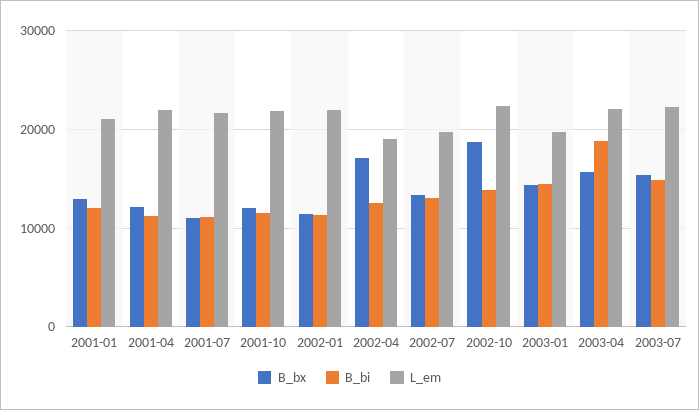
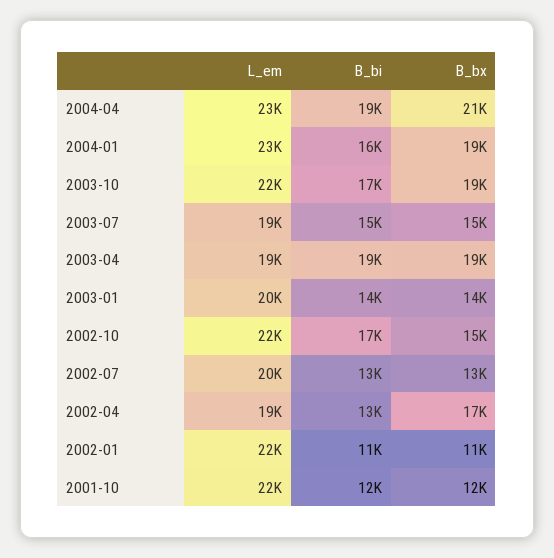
B_bx, 2001-01: 13000 -> none
B_bi, 2001-01: 12000 -> none
L_em, 2001-01: 21000 -> none
B_bx, 2001-04: 12000 -> none
B_bi, 2001-04: 11000 -> none
L_em, 2001-04: 22000 -> none
B_bx, 2001-07: 11000 -> none
B_bi, 2001-07: 11000 -> none
L_em, 2001-07: 22000 -> none
B_bx, 2002-10: 19000 -> 15000
B_bi, 2002-10: 14000 -> 17000
B_bx, 2003-04: 16000 -> 19000
L_em, 2003-04: 22000 -> 19000
L_em, 2003-07: 22000 -> 19000
L_em, 2004-04: none -> 23000
B_bi, 2004-04: none -> 19000
B_bx, 2004-04: none -> 21000
L_em, 2004-01: none -> 23000
B_bi, 2004-01: none -> 16000
B_bx, 2004-01: none -> 19000
L_em, 2003-10: none -> 22000
B_bi, 2003-10: none -> 17000
B_bx, 2003-10: none -> 19000

